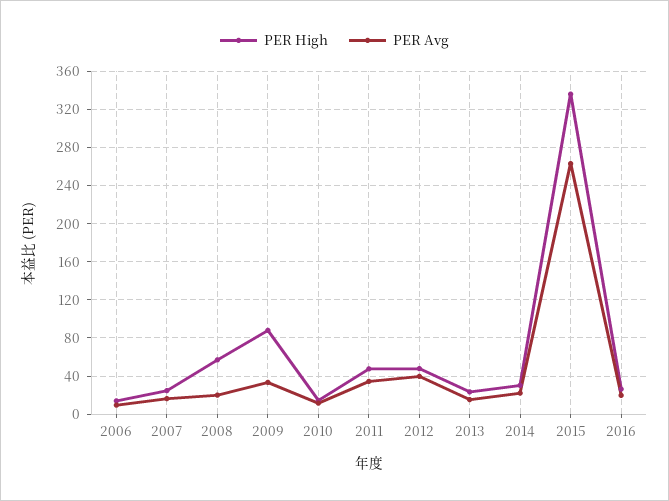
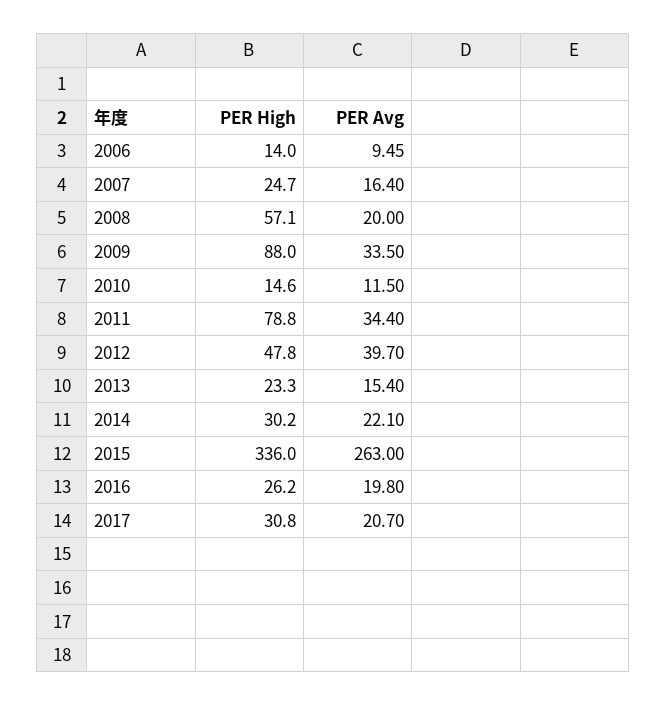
PER High, 2011: 50 -> 78.8
PER High, 2017: none -> 30.8
PER Avg, 2017: none -> 20.7

